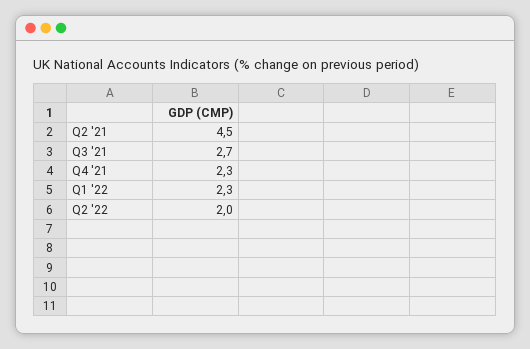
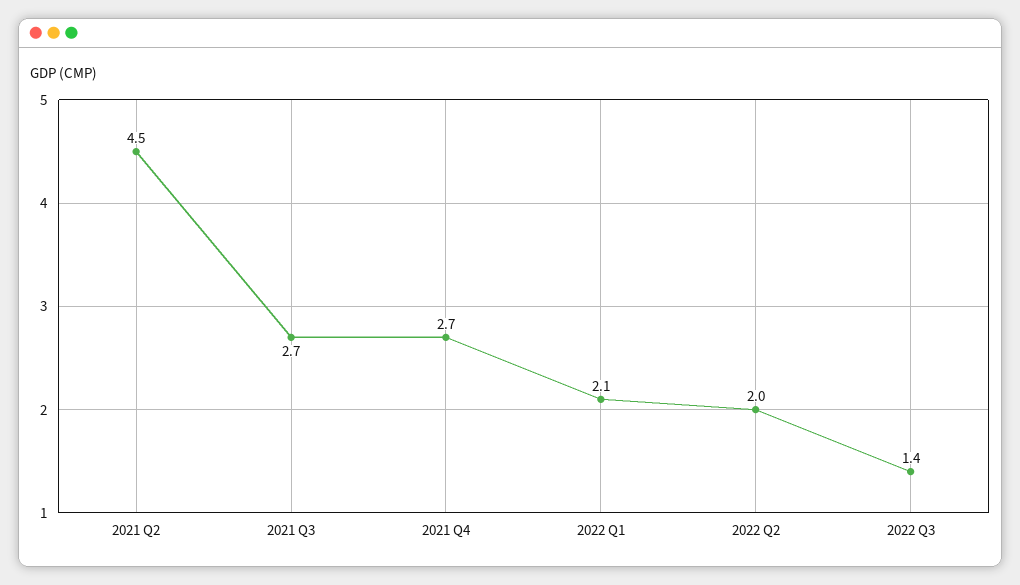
Q4 '21: 2.3 -> 2.7
Q1 '22: 2.3 -> 2.1
2022 Q3: none -> 1.4

